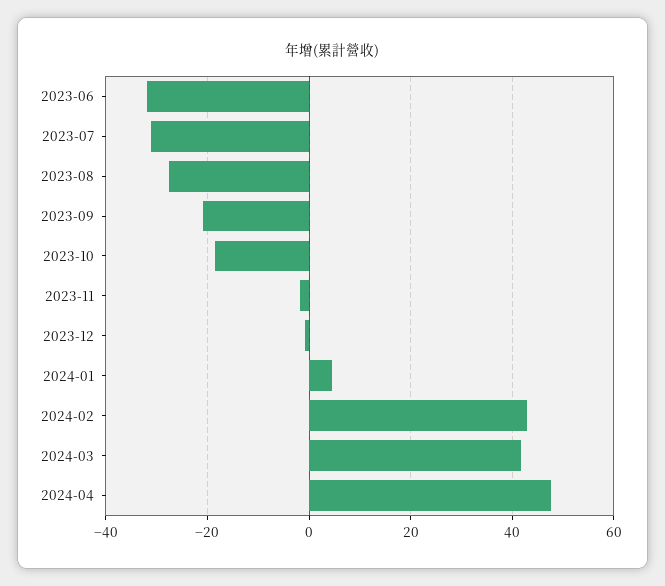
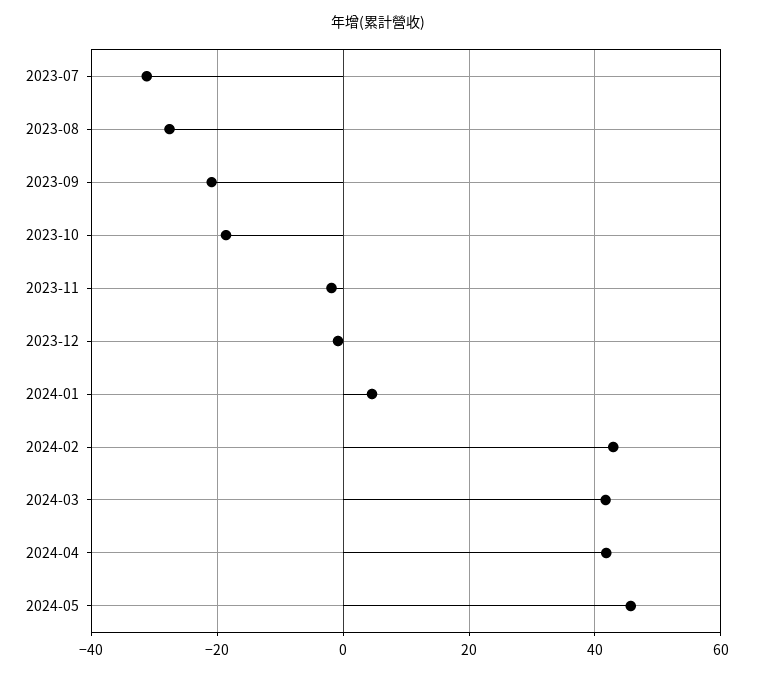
2023-06: -32 -> none
2024-04: 48 -> 42
2024-05: none -> 46

